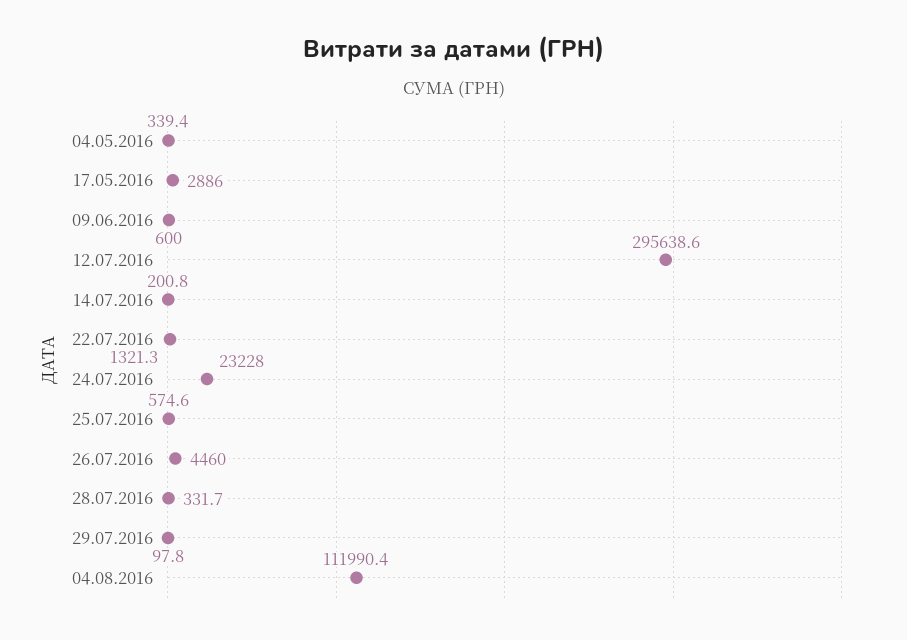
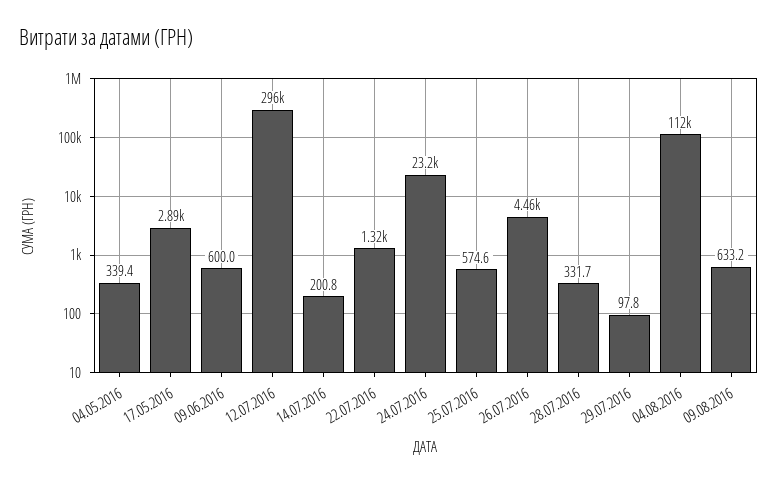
09.08.2016: none -> 633.2

